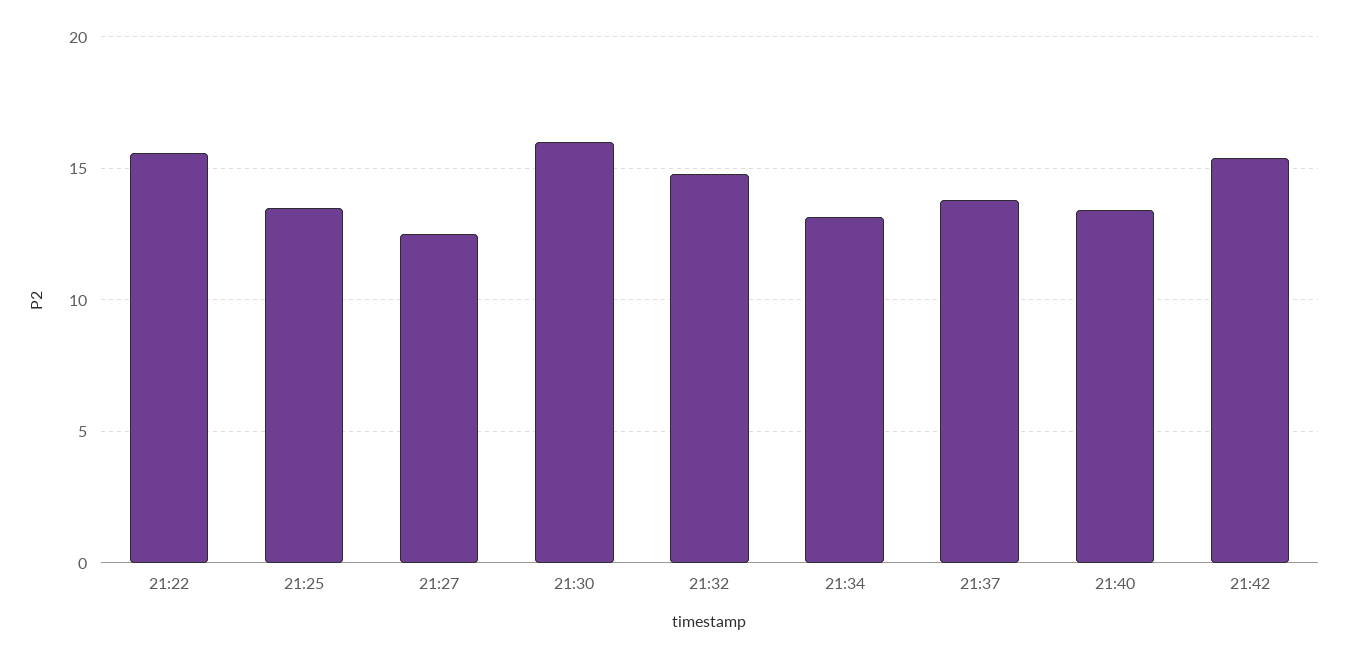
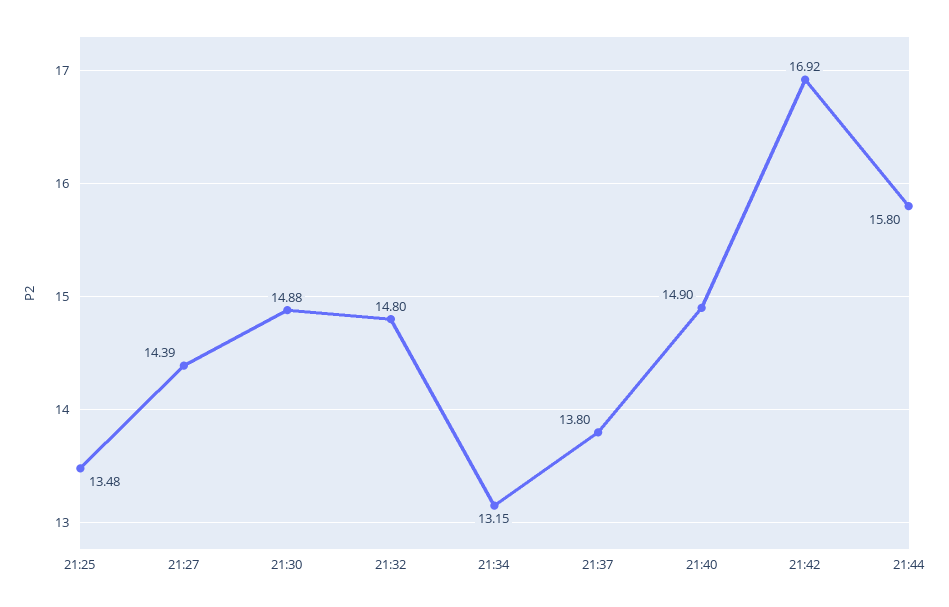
21:22: 15.5 -> none
21:27: 12.5 -> 14.39
21:30: 16 -> 14.88
21:40: 13.5 -> 14.9
21:42: 15.5 -> 16.92
21:44: none -> 15.8

